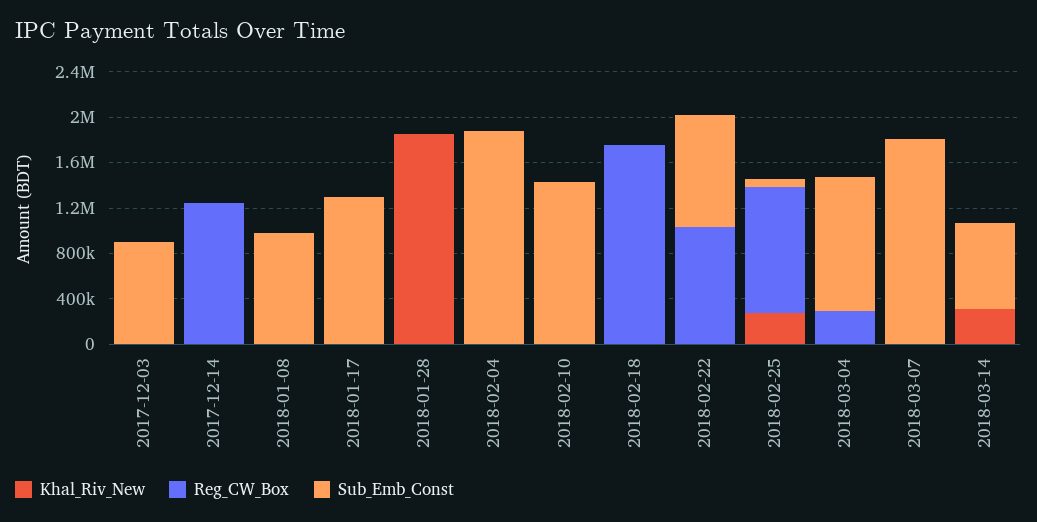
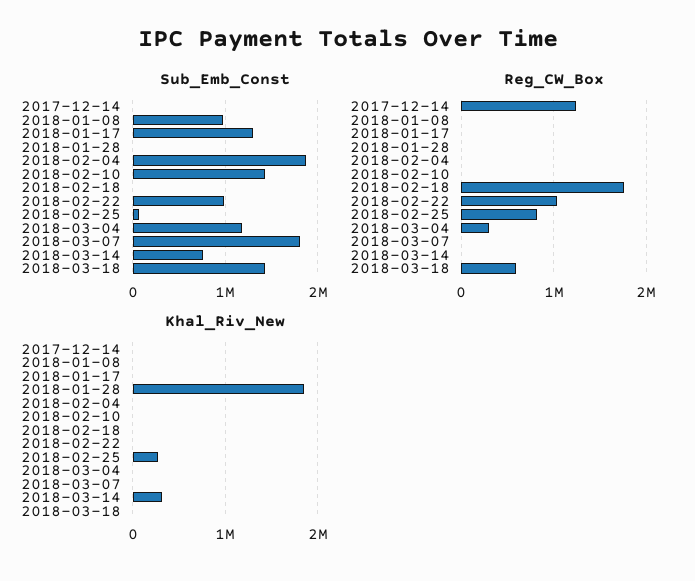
Khal_Riv_New, 2017-12-03: 0 -> none
Reg_CW_Box, 2017-12-03: 0 -> none
Sub_Emb_Const, 2017-12-03: 900000 -> none
Reg_CW_Box, 2018-02-25: 1100000 -> 800000
Sub_Emb_Const, 2018-03-18: none -> 1400000
Reg_CW_Box, 2018-03-18: none -> 600000
Khal_Riv_New, 2018-03-18: none -> 0

